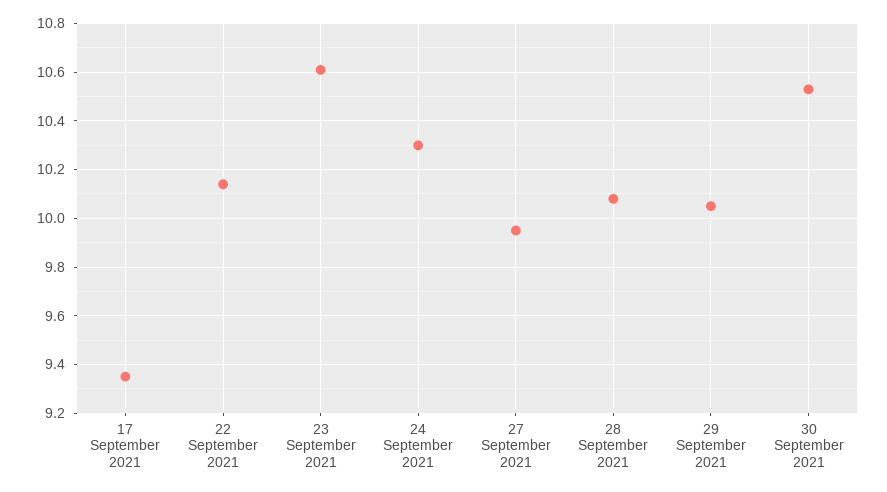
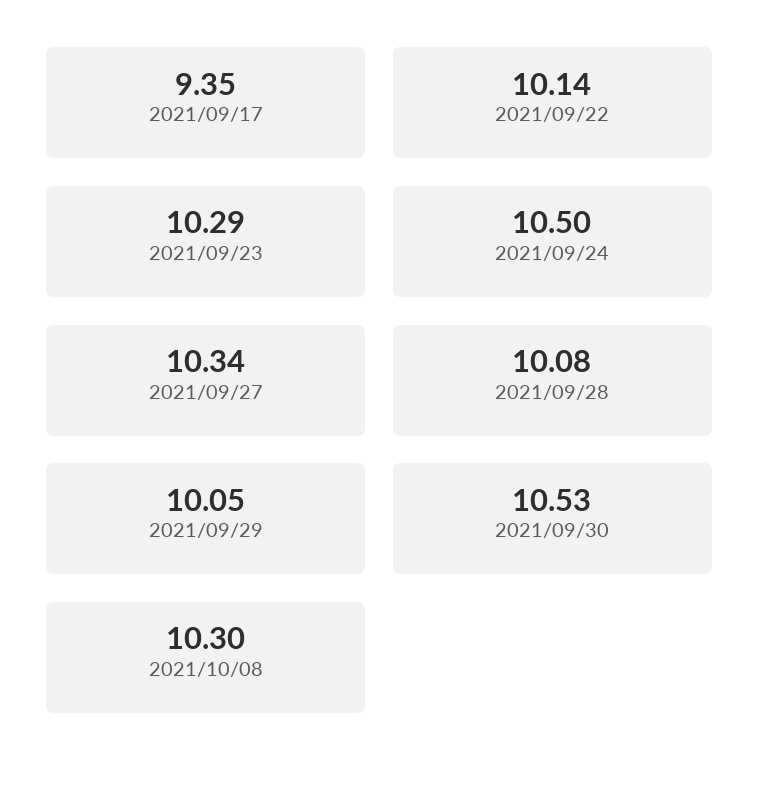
23 September 2021: 10.6 -> 10.29
24 September 2021: 10.3 -> 10.5
27 September 2021: 9.95 -> 10.34
2021/10/08: none -> 10.3

